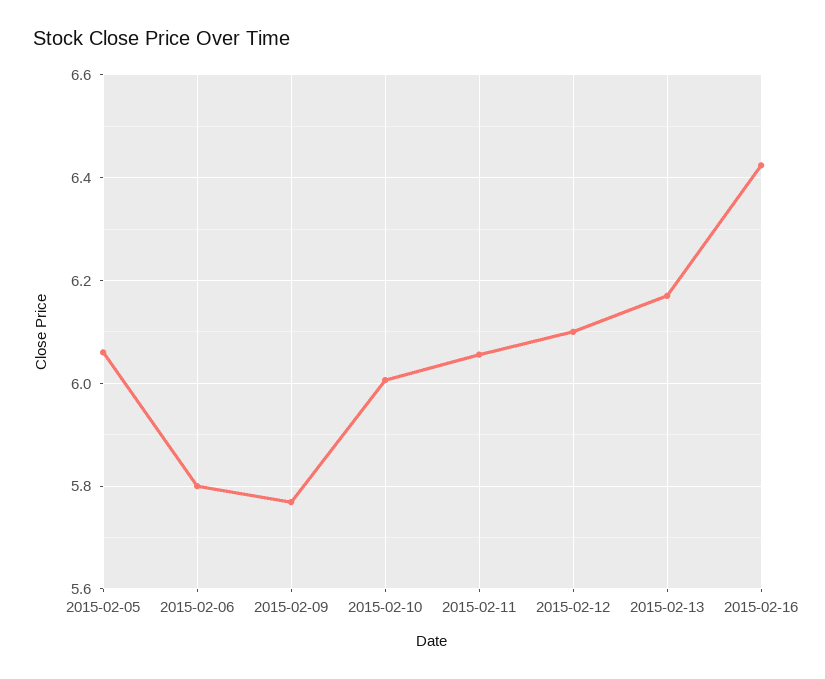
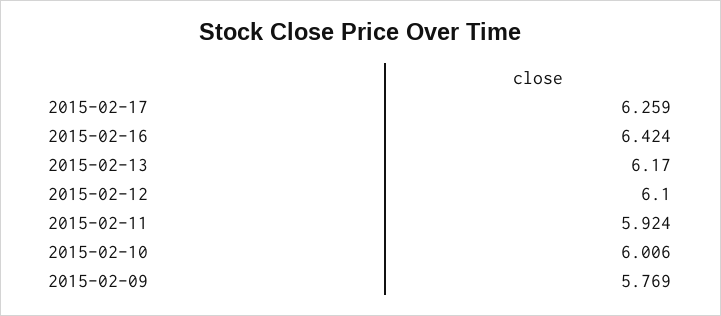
2015-02-05: 6.06 -> none
2015-02-06: 5.8 -> none
2015-02-11: 6.06 -> 5.924
2015-02-17: none -> 6.259

